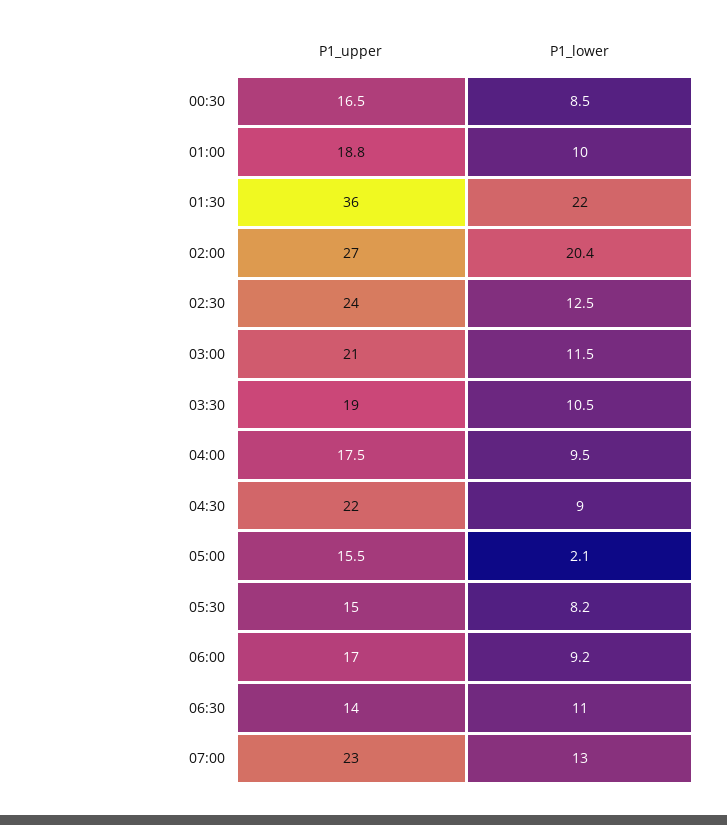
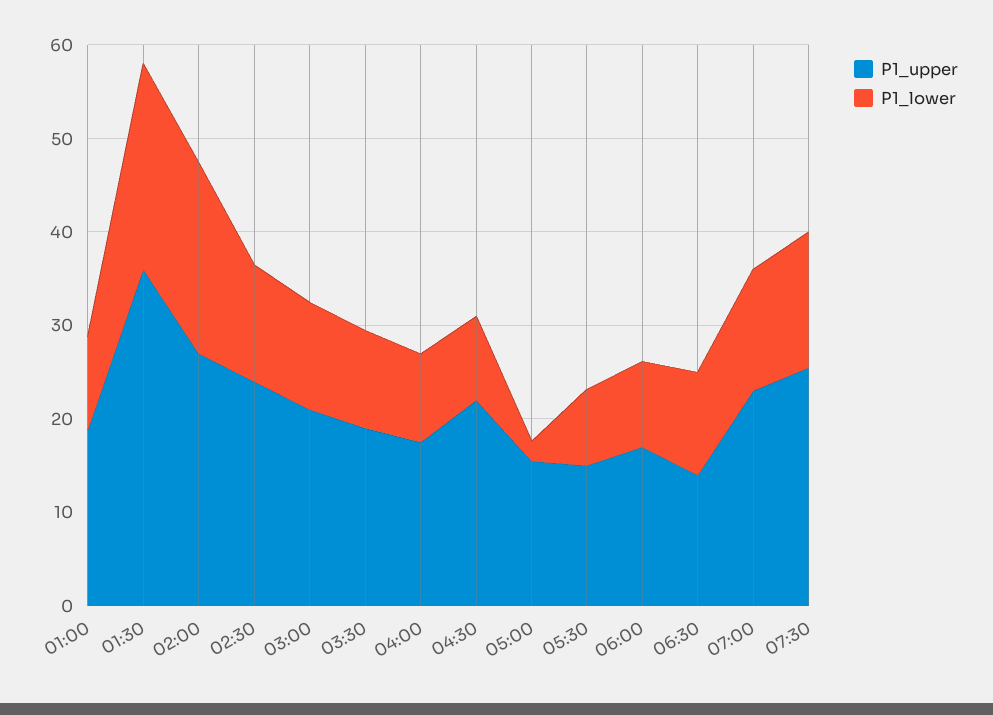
P1_upper, 00:30: 16.5 -> none
P1_lower, 00:30: 8.5 -> none
P1_upper, 07:30: none -> 26
P1_lower, 07:30: none -> 14

